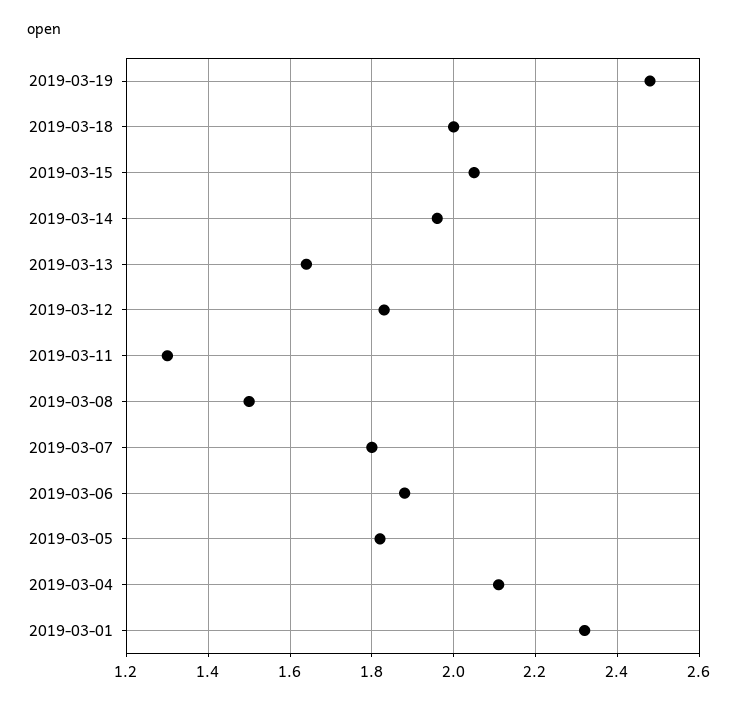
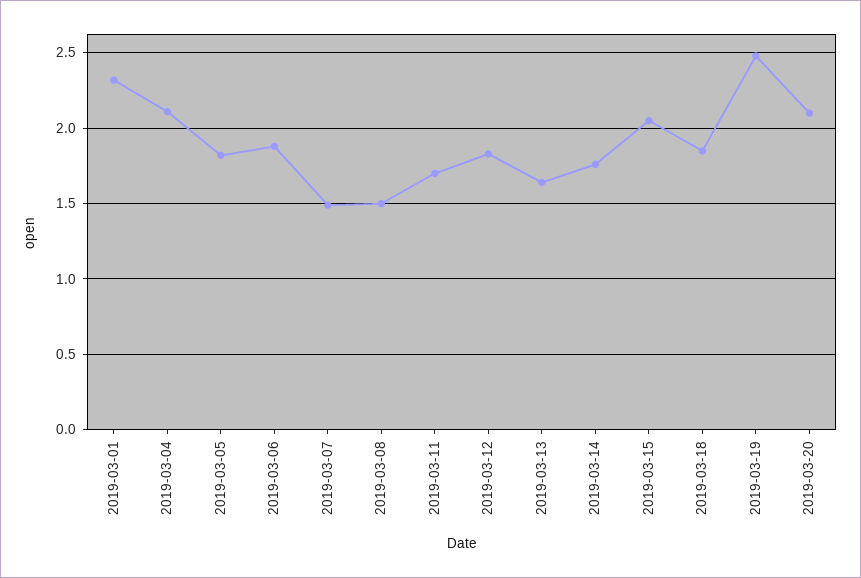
2019-03-18: 2 -> 1.85
2019-03-14: 1.95 -> 1.75
2019-03-11: 1.3 -> 1.7
2019-03-07: 1.8 -> 1.5
2019-03-20: none -> 2.1

